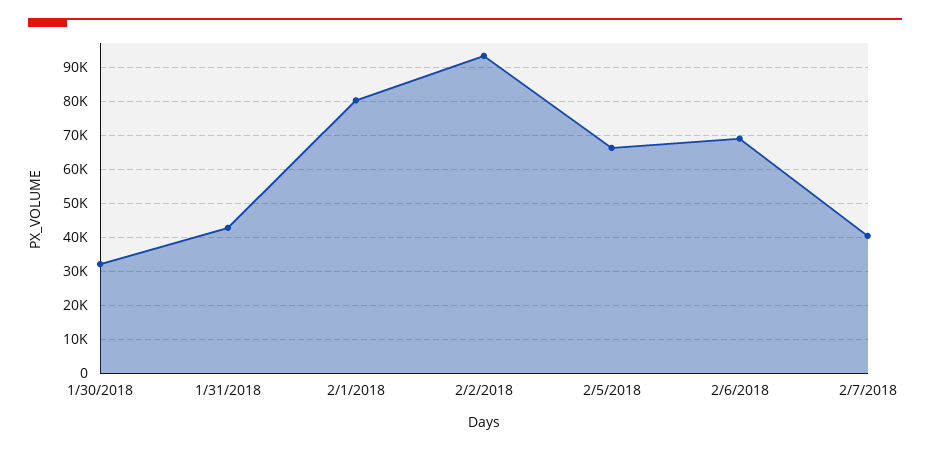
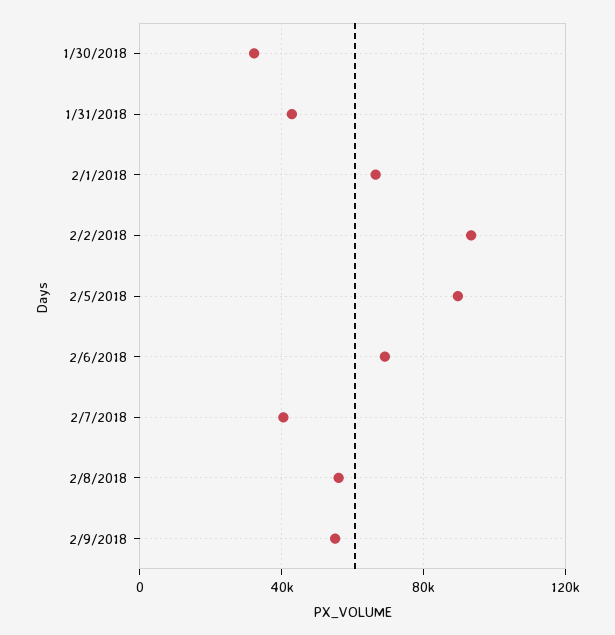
2/1/2018: 80000 -> 65000
2/5/2018: 66000 -> 90000
2/8/2018: none -> 55000
2/9/2018: none -> 55000

